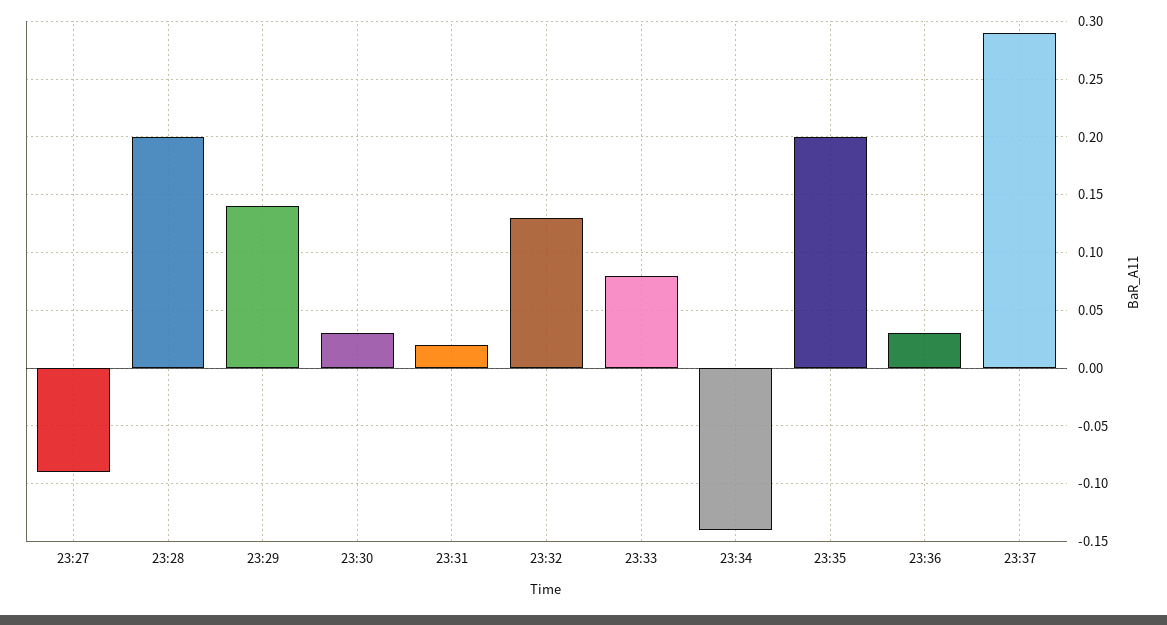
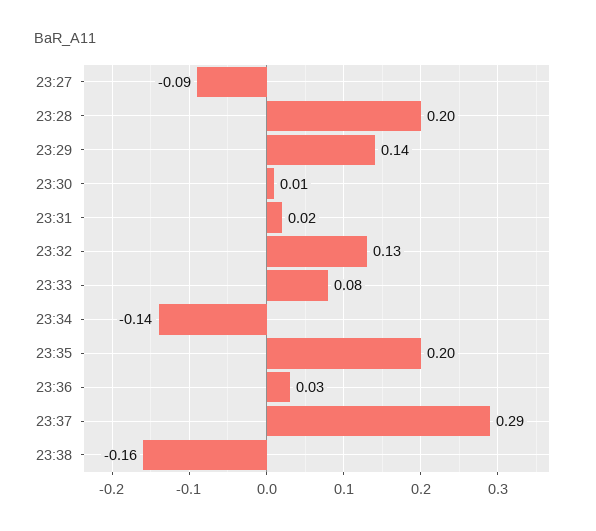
23:30: 0.03 -> 0.01
23:38: none -> -0.16

